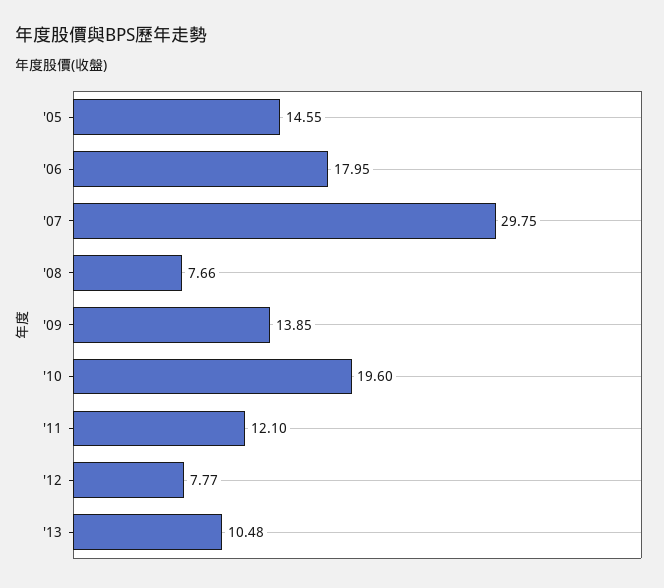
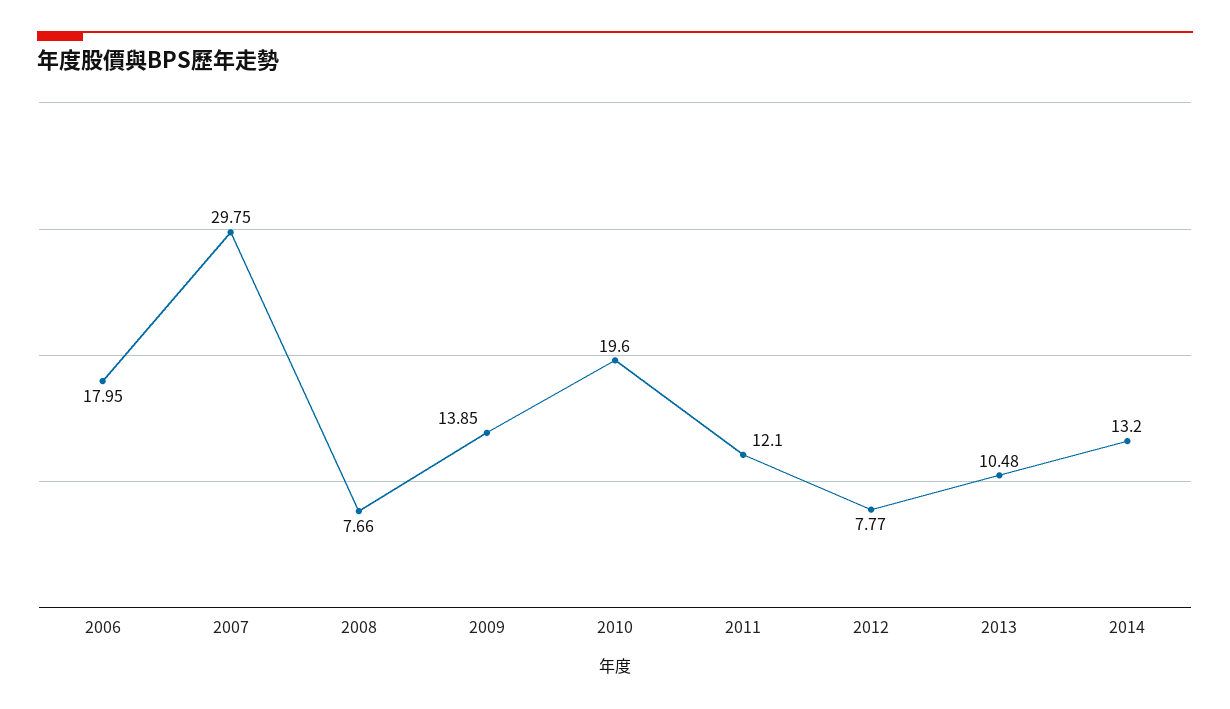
'05: 14.55 -> none
2014: none -> 13.2

